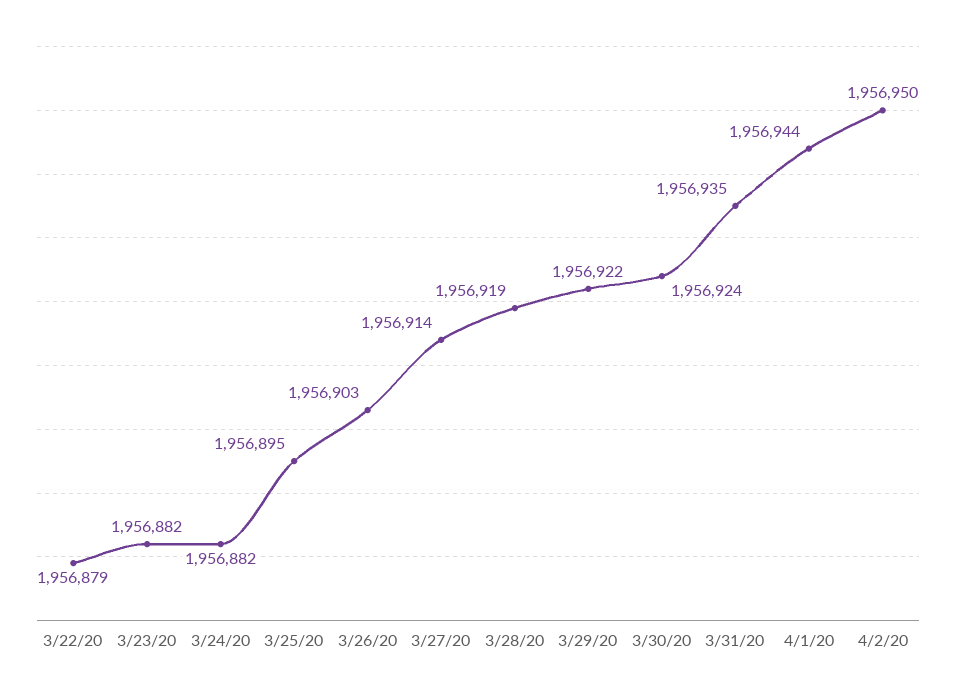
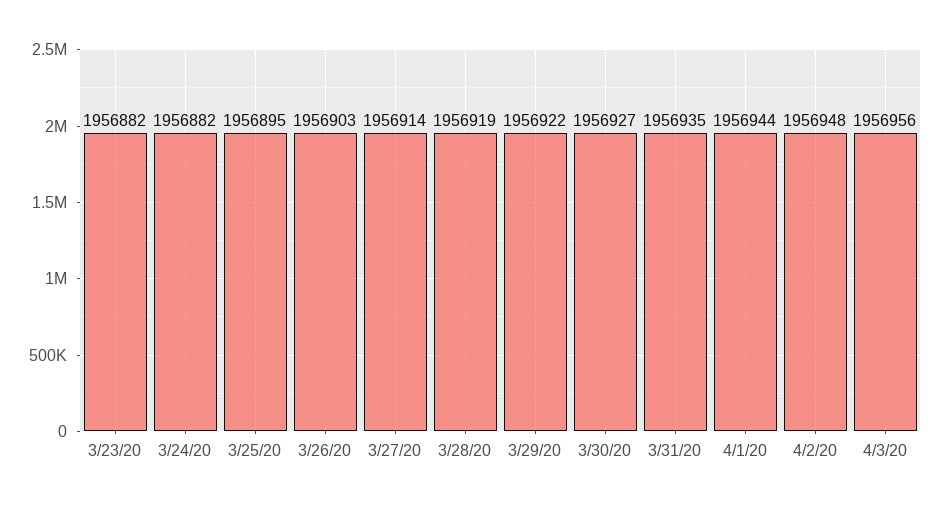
3/22/20: 1956879 -> none
3/30/20: 1956924 -> 1956927
4/2/20: 1956950 -> 1956948
4/3/20: none -> 1956956

